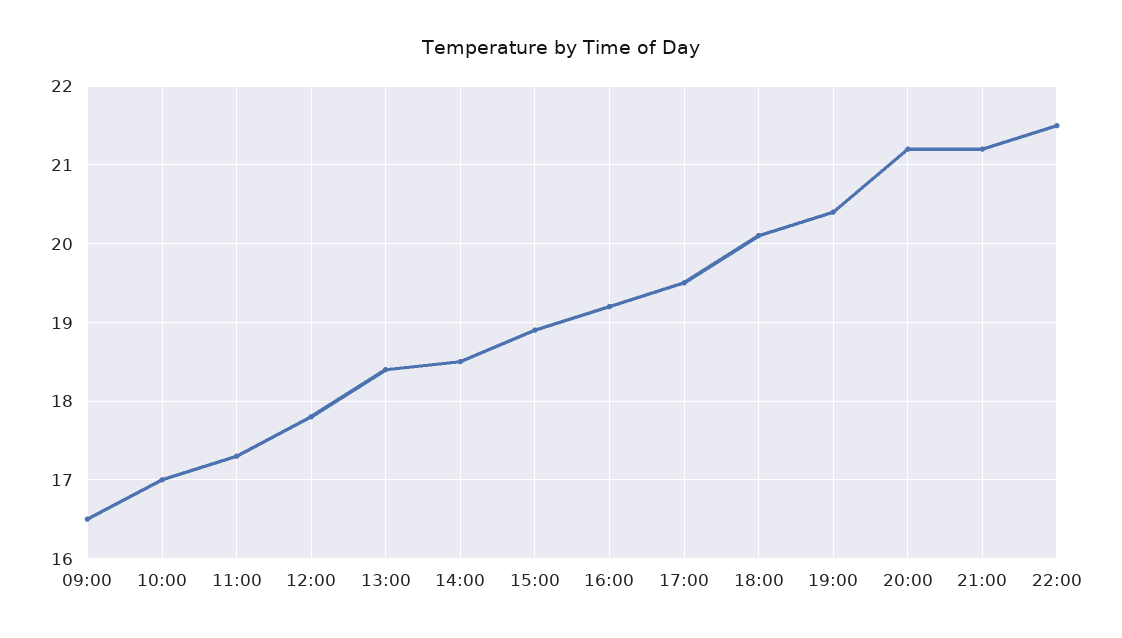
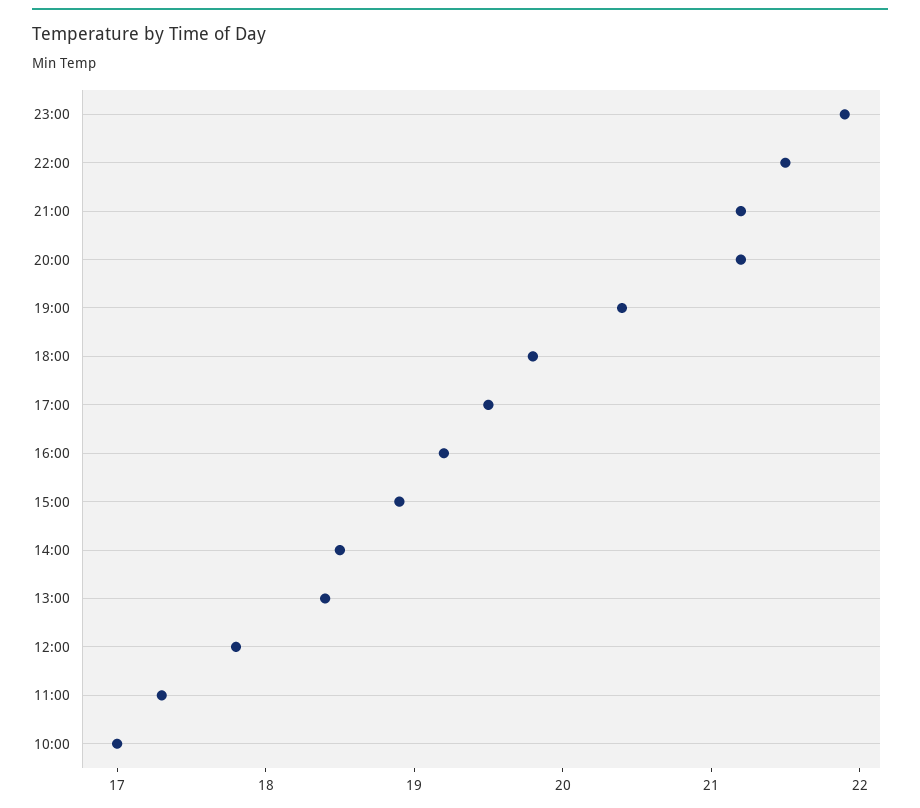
09:00: 16.5 -> none
18:00: 20.1 -> 19.8
23:00: none -> 21.9

